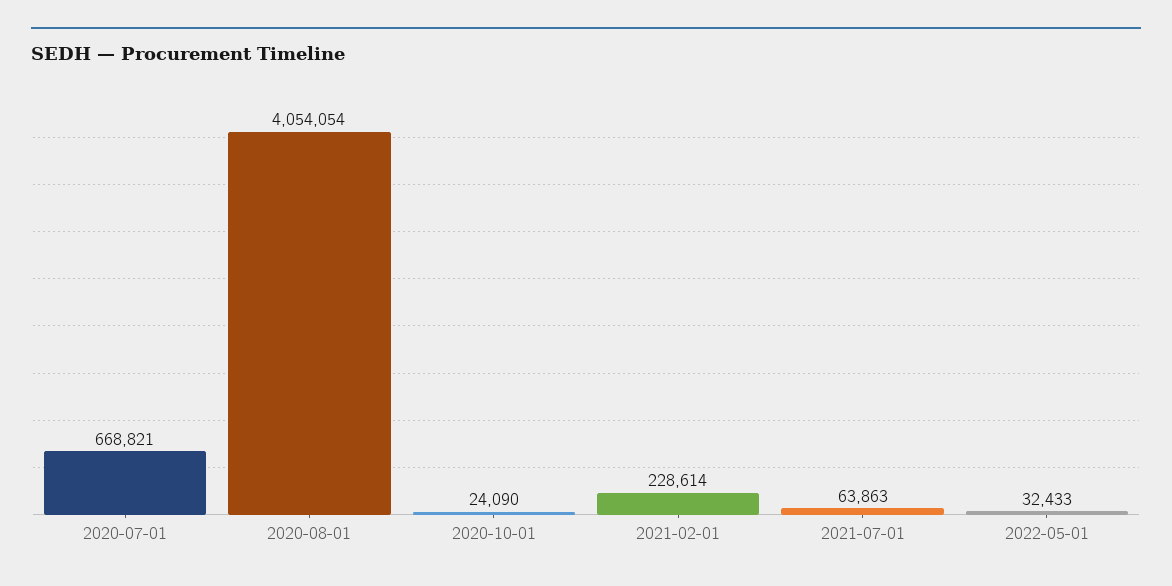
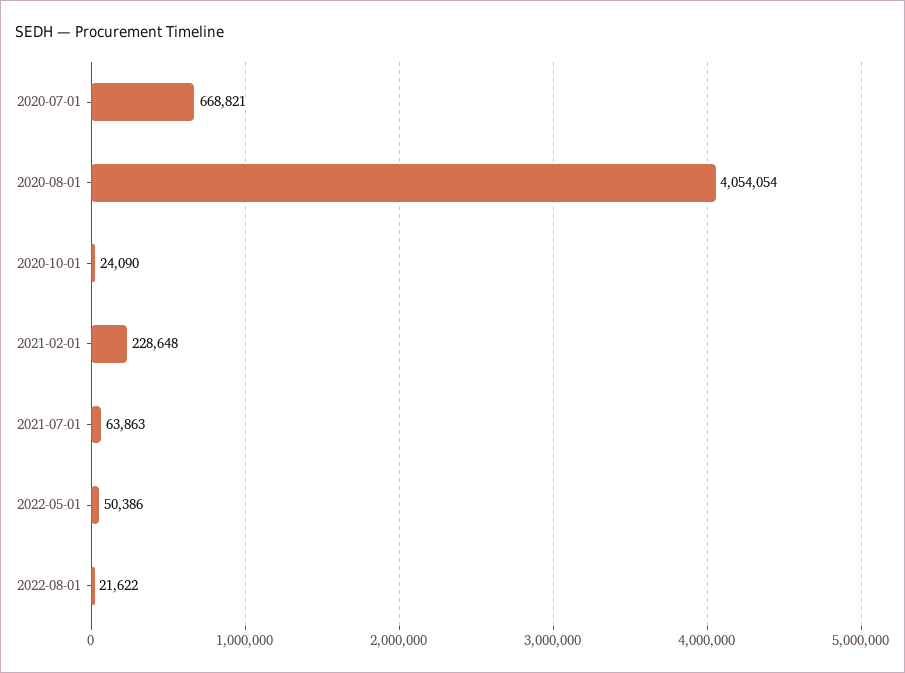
2021-02-01: 228614 -> 228648
2022-05-01: 32433 -> 50386
2022-08-01: none -> 21622

